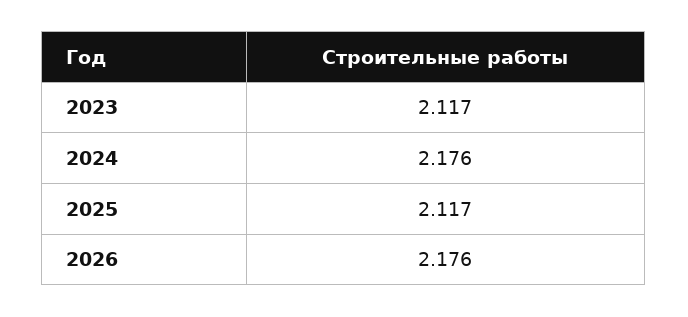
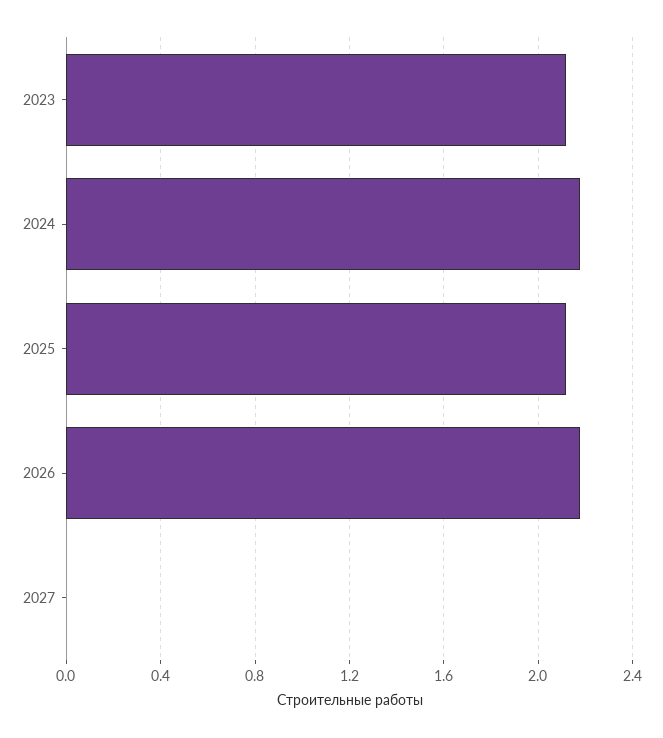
2027: none -> 0

